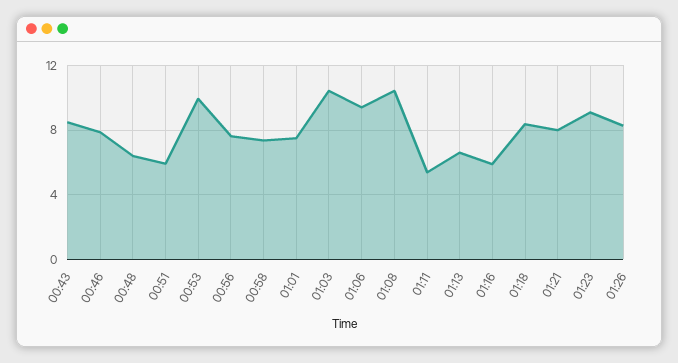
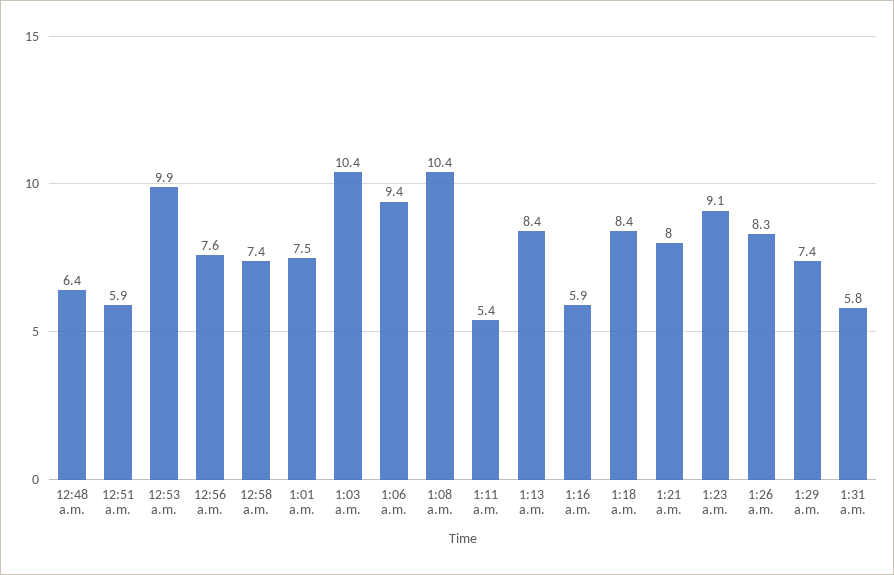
00:43: 8.5 -> none
00:46: 8 -> none
01:13: 6.5 -> 8.4
1:29 a.m.: none -> 7.4
1:31 a.m.: none -> 5.8

